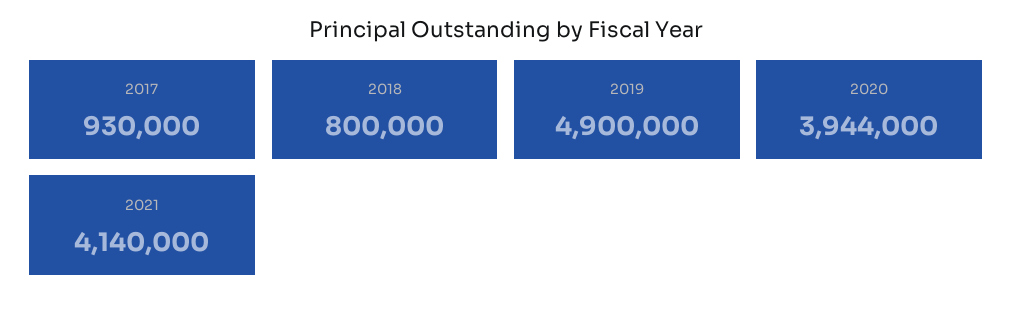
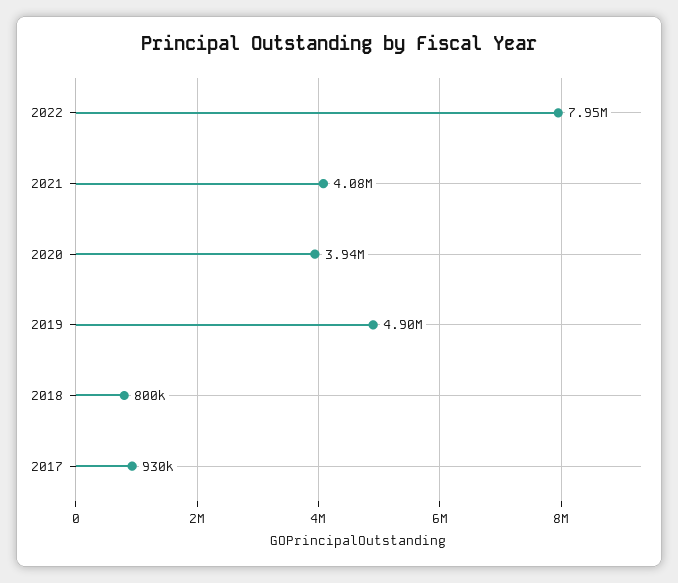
2021: 4140000 -> 4080000
2022: none -> 7950000

